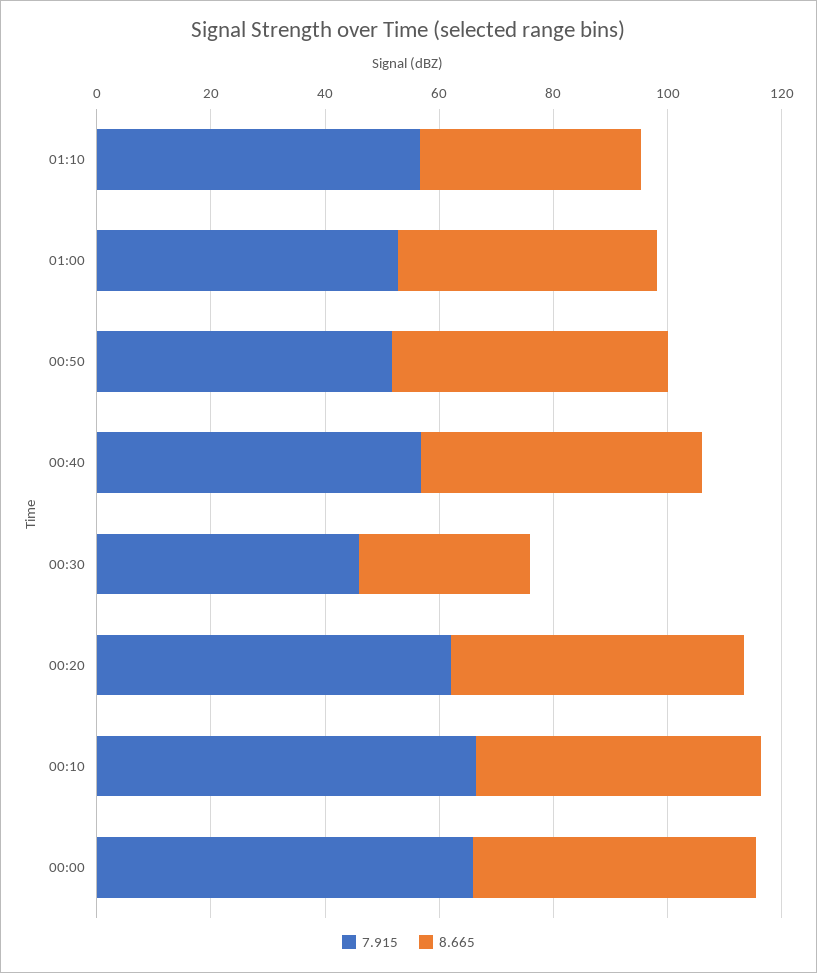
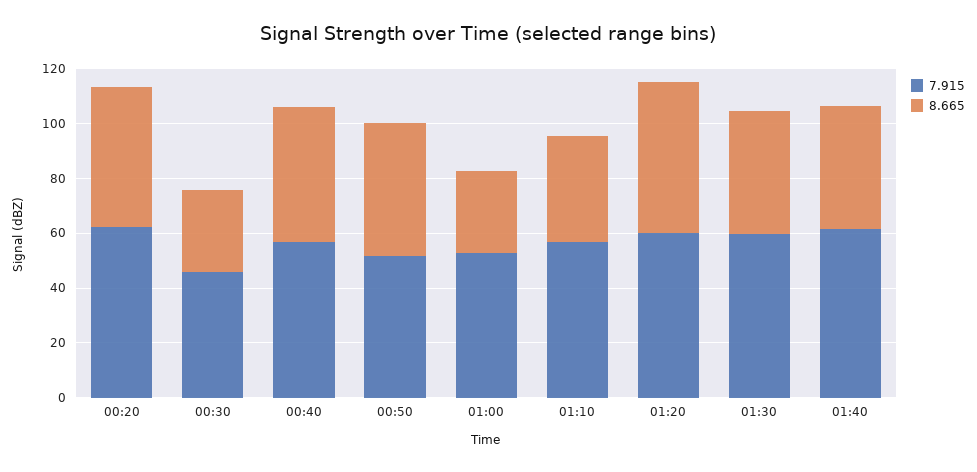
8.665, 01:00: 45 -> 30
7.915, 00:10: 65 -> none
8.665, 00:10: 50 -> none
7.915, 00:00: 65 -> none
8.665, 00:00: 50 -> none
7.915, 01:20: none -> 60
8.665, 01:20: none -> 55
7.915, 01:30: none -> 60
8.665, 01:30: none -> 45
7.915, 01:40: none -> 60
8.665, 01:40: none -> 45

